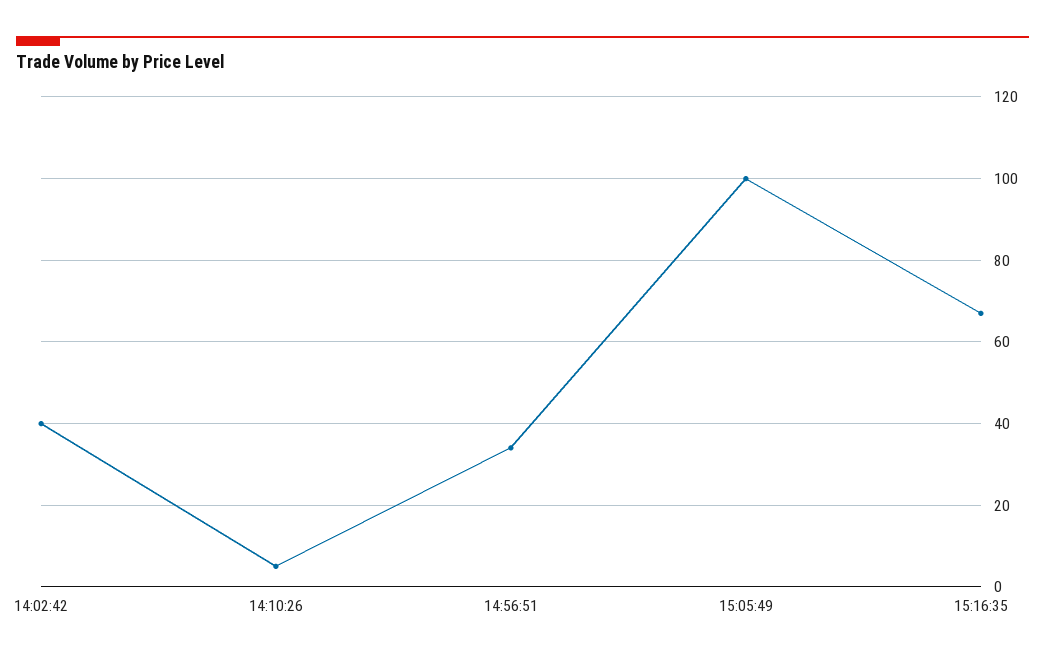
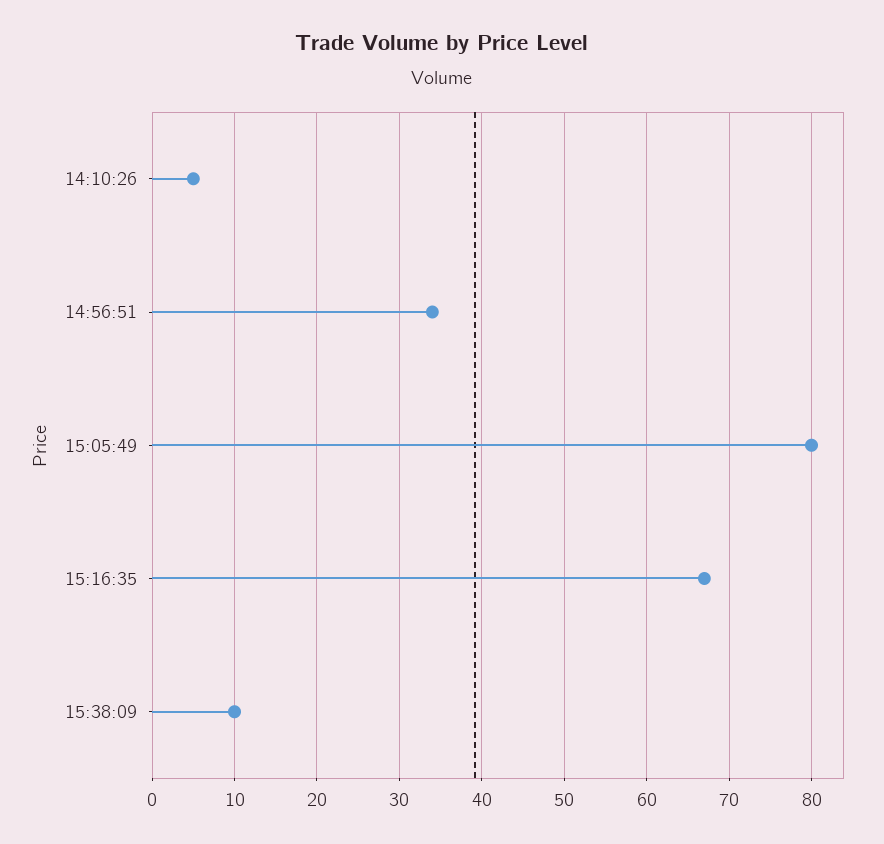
14:02:42: 40 -> none
15:05:49: 100 -> 80
15:38:09: none -> 10

